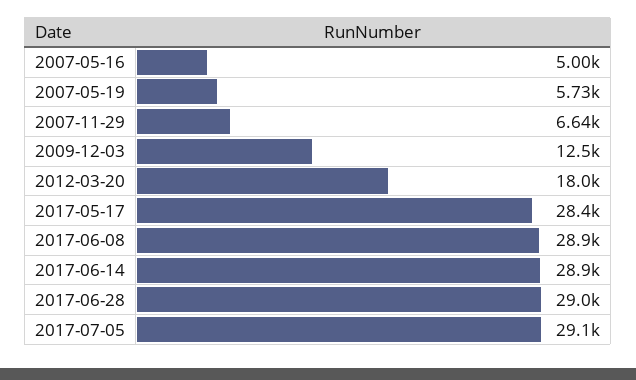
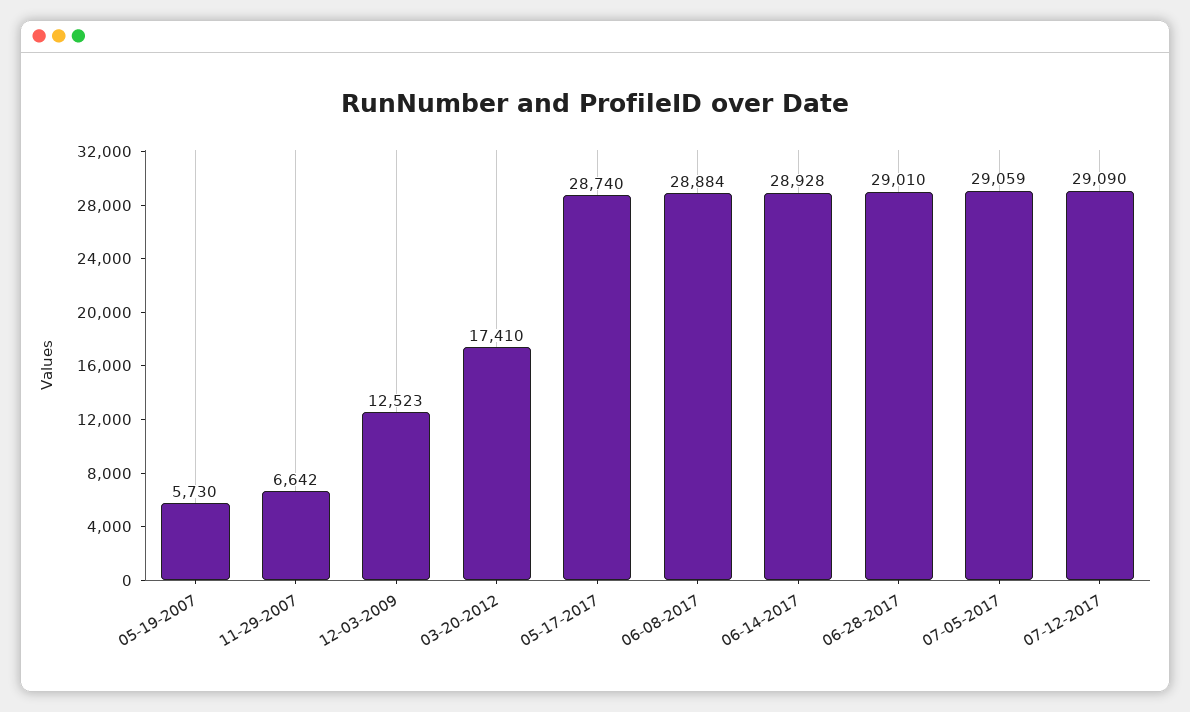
2007-05-16: 5000 -> none
2012-03-20: 18000 -> 17410
2017-05-17: 28400 -> 28740
07-12-2017: none -> 29090

